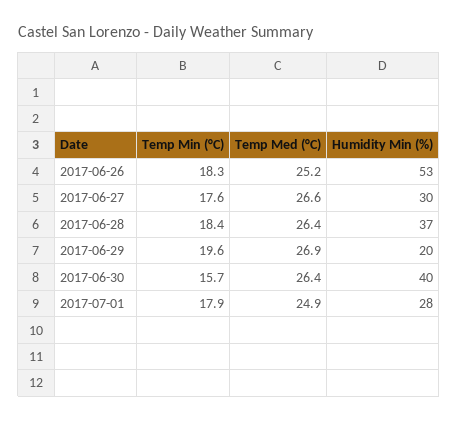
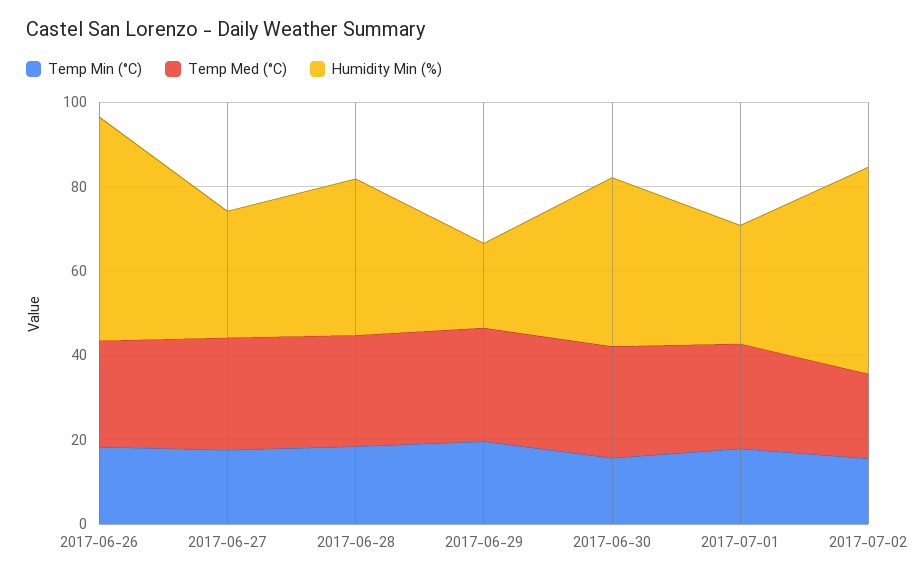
Temp Min (°C), 2017-07-02: none -> 15
Temp Med (°C), 2017-07-02: none -> 20
Humidity Min (%), 2017-07-02: none -> 50

